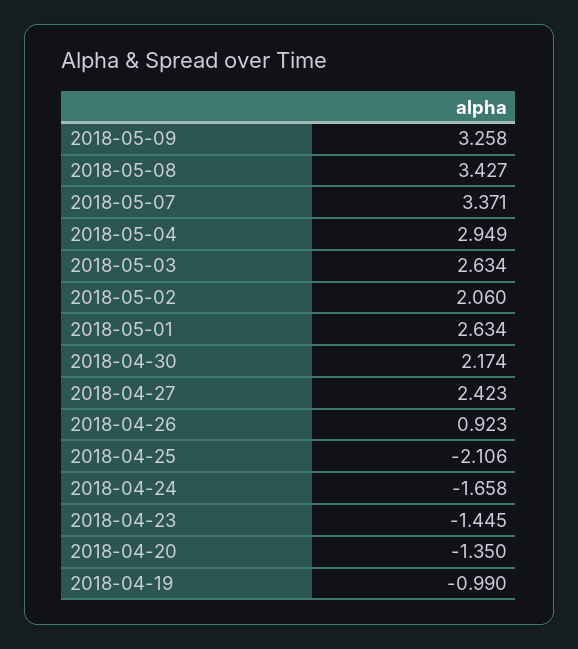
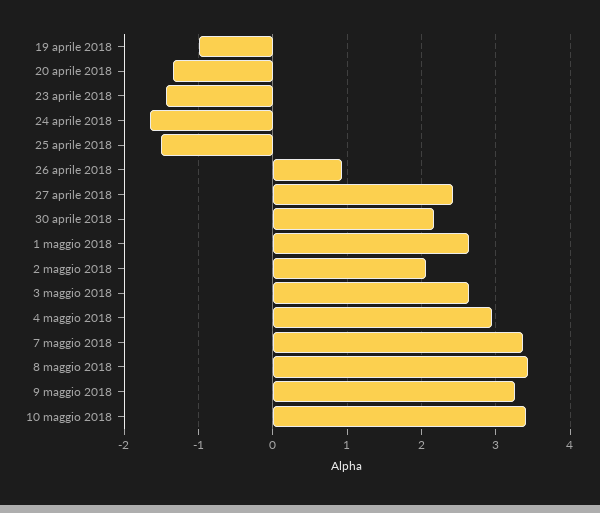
2018-04-25: -2.106 -> -1.5
10 maggio 2018: none -> 3.4

